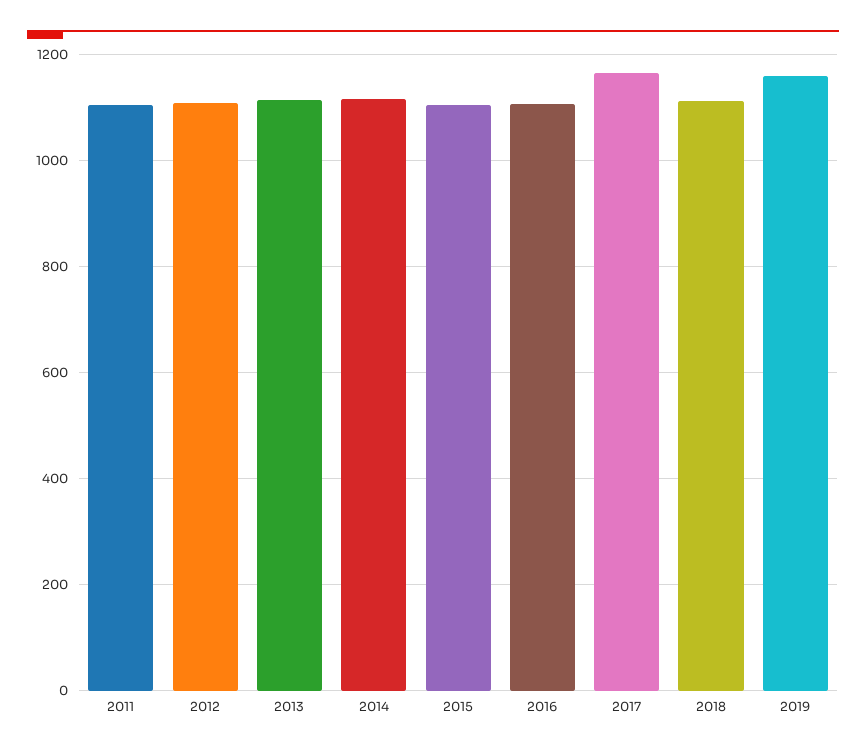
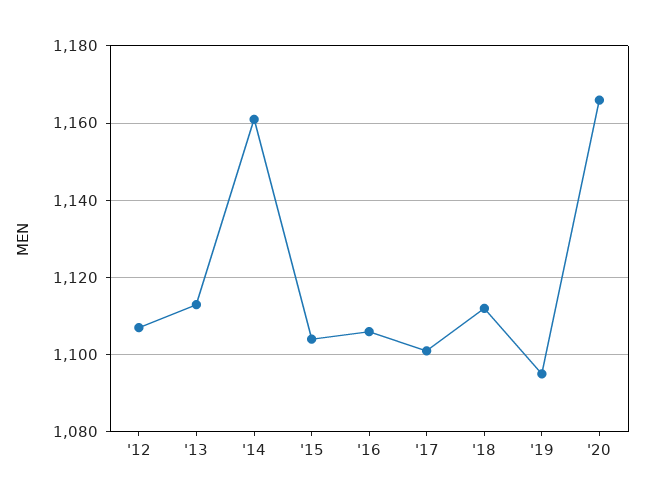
2011: 1100 -> none
2014: 1120 -> 1160
2017: 1160 -> 1100
2019: 1160 -> 1095
'20: none -> 1165

